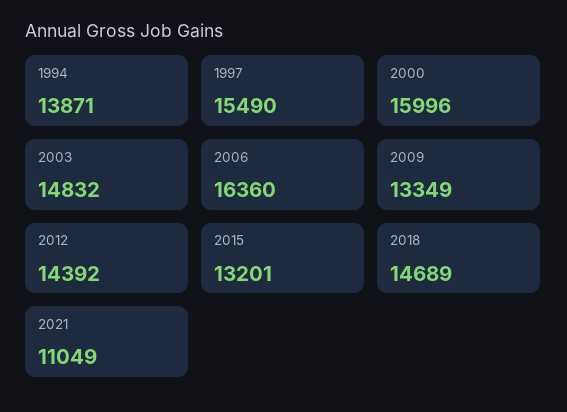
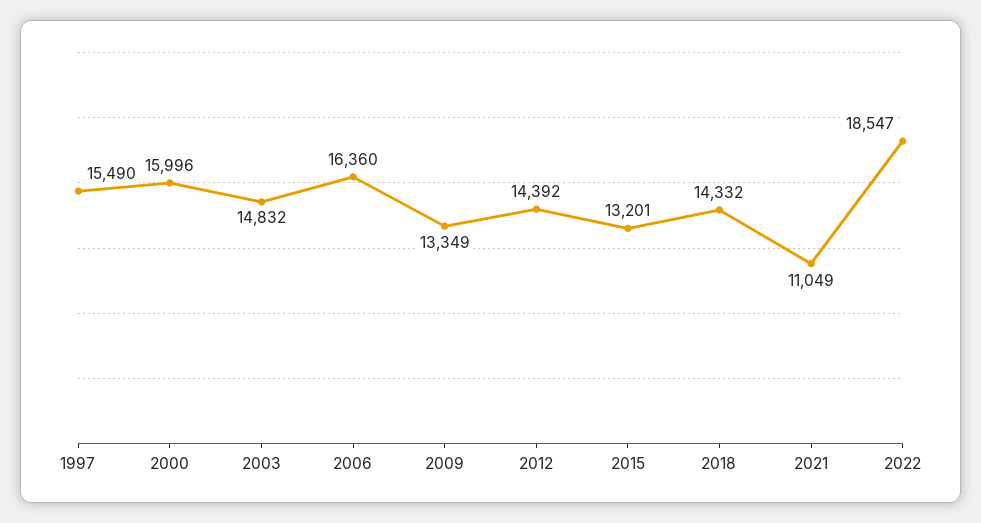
1994: 13871 -> none
2018: 14689 -> 14332
2022: none -> 18547

